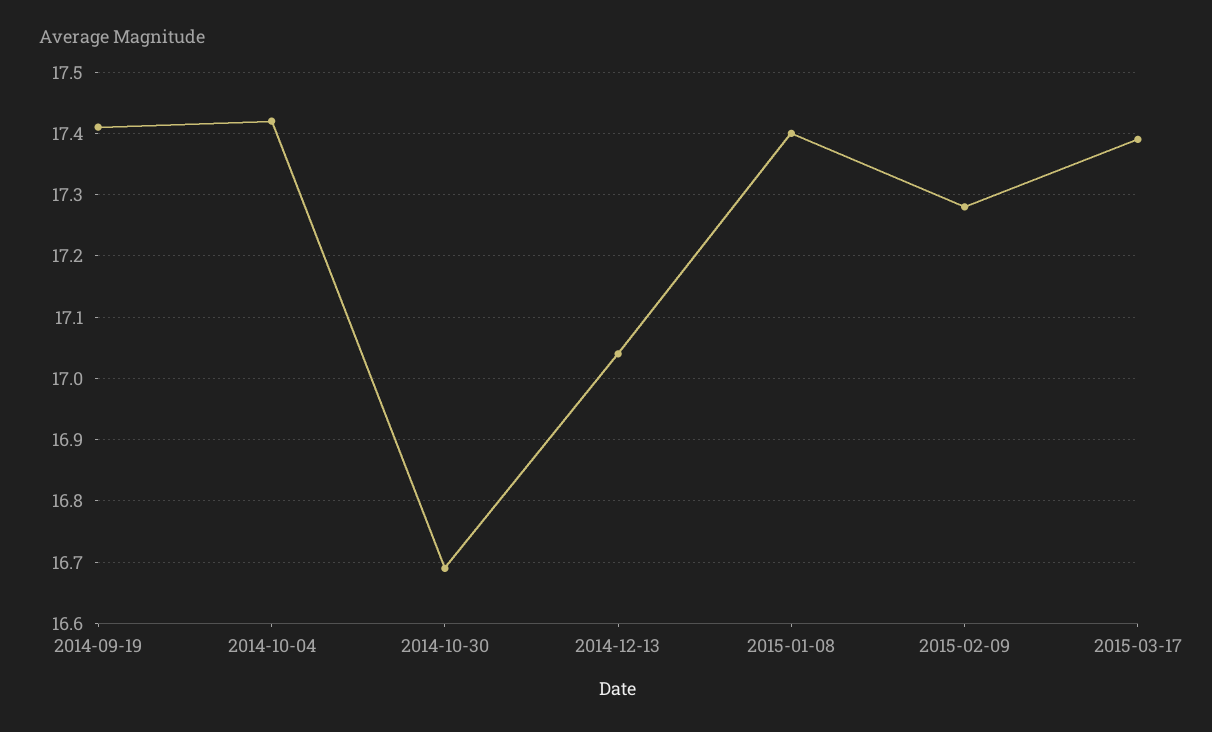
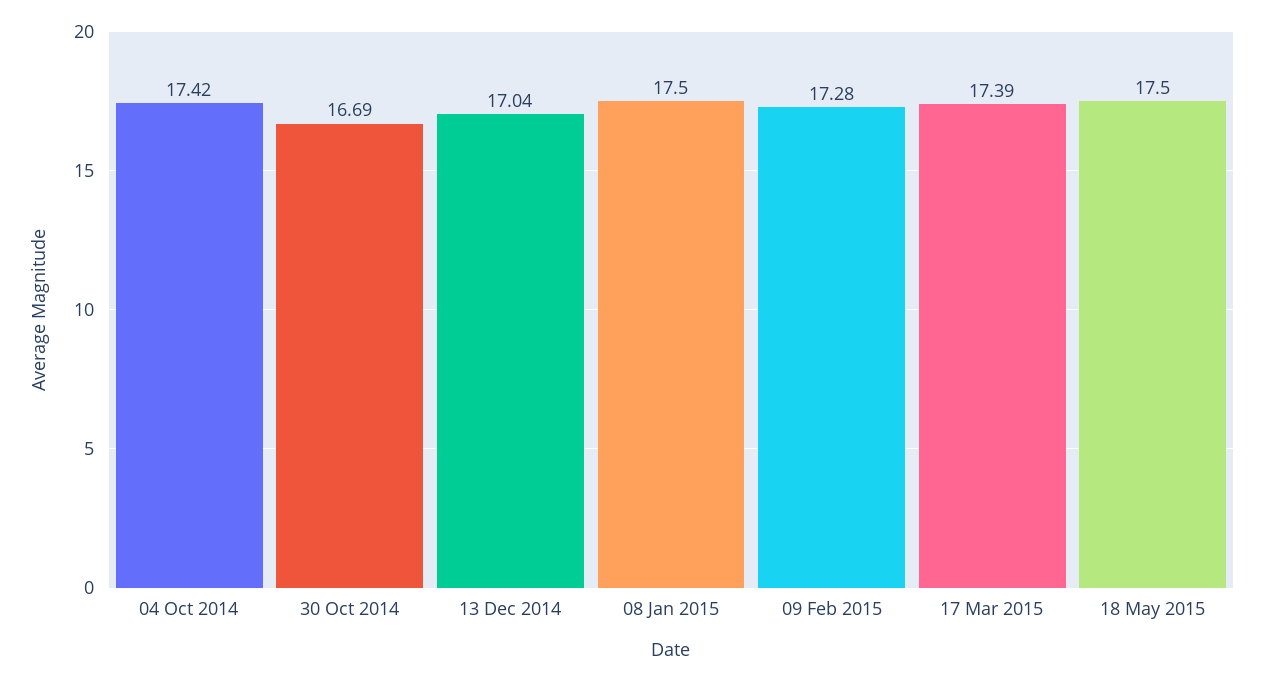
2014-09-19: 17.41 -> none
2015-01-08: 17.4 -> 17.5
18 May 2015: none -> 17.5

